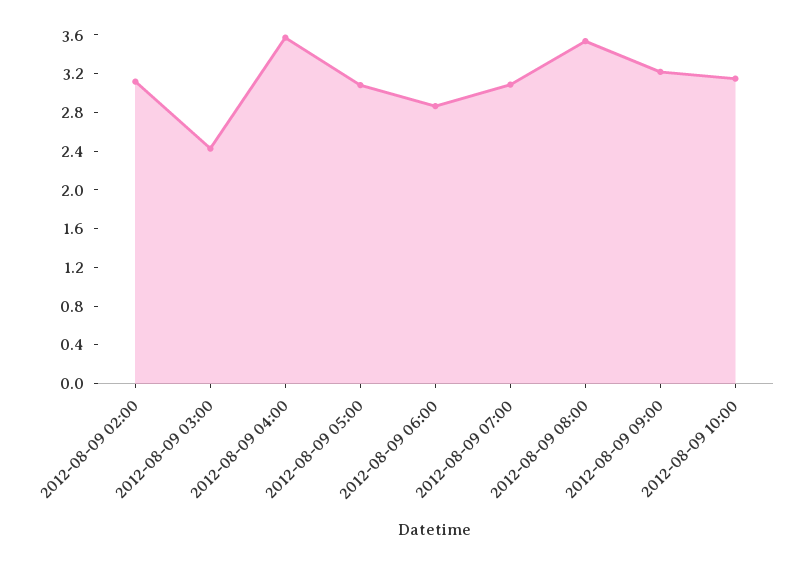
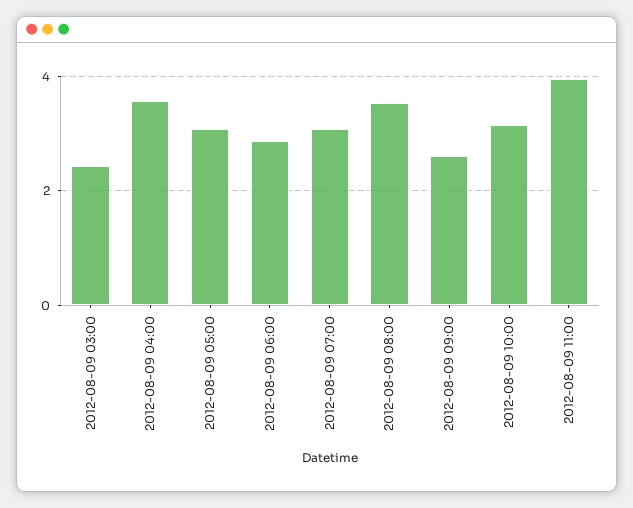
2012-08-09 02:00: 3.1 -> none
2012-08-09 09:00: 3.2 -> 2.6
2012-08-09 11:00: none -> 4

